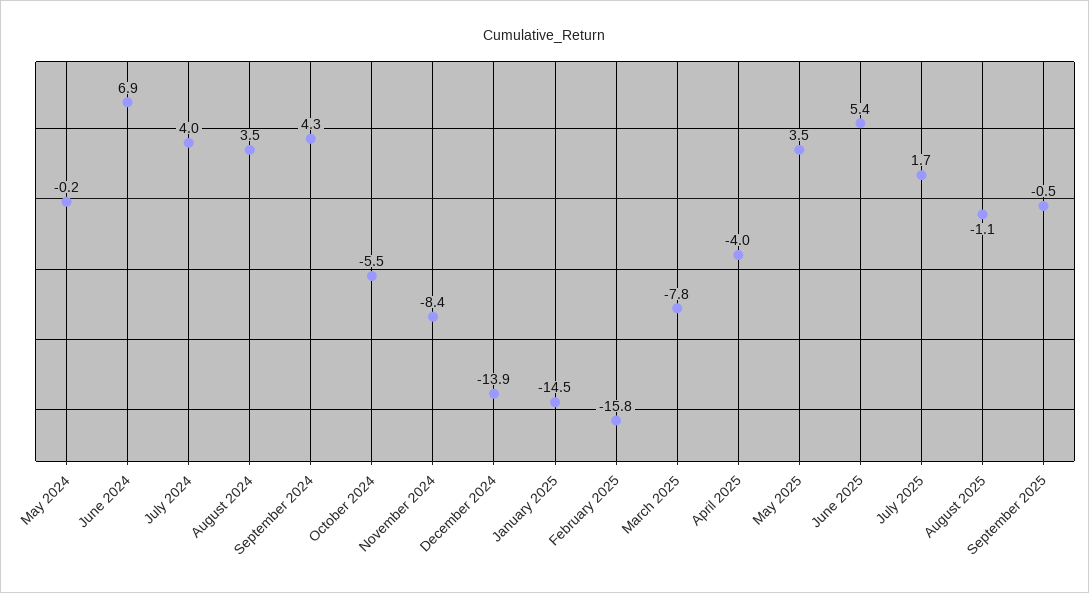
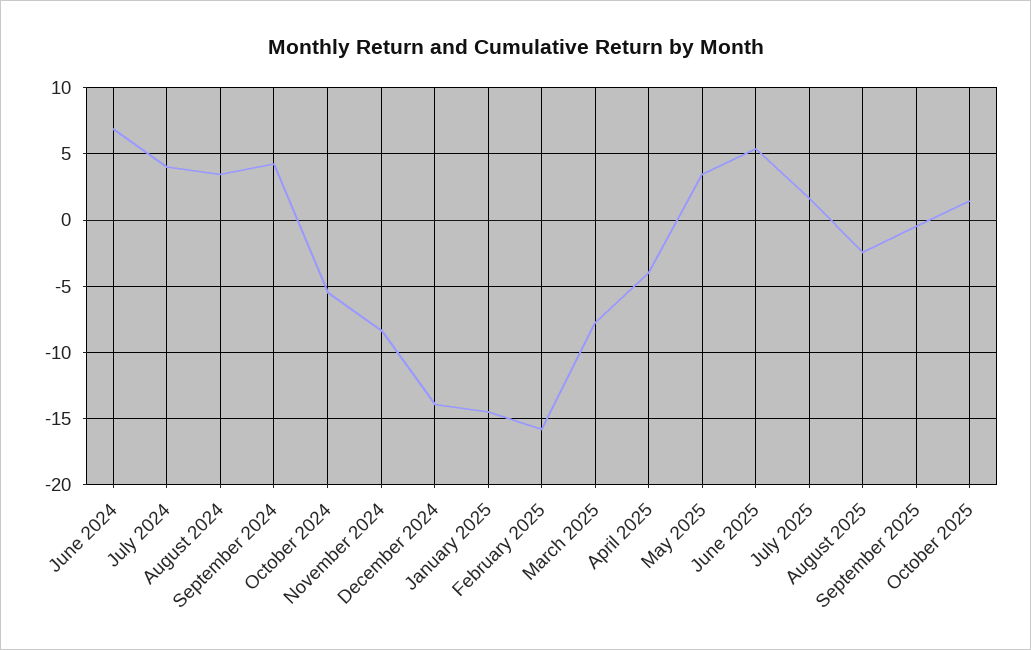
May 2024: -0.2 -> none
August 2025: -1.1 -> -2.5
October 2025: none -> 1.5

